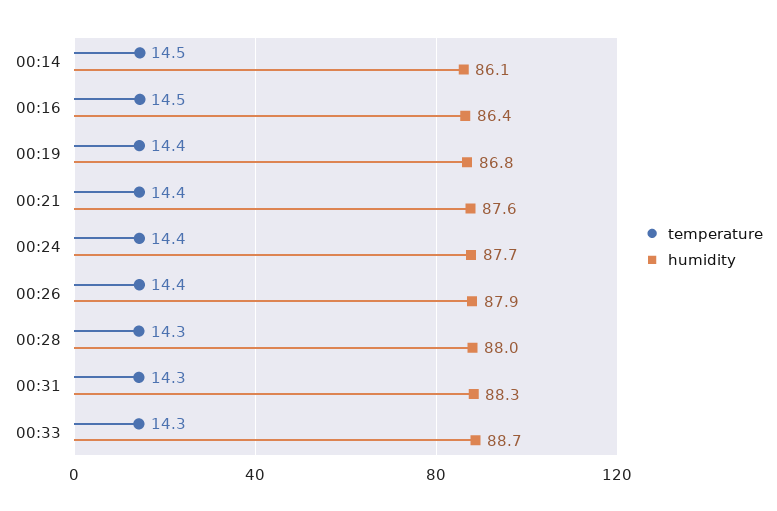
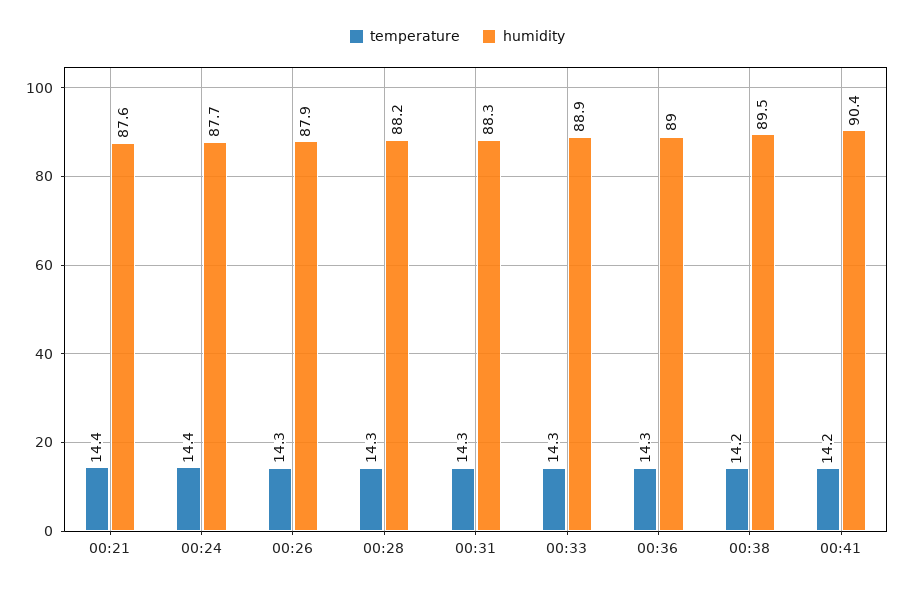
temperature, 00:14: 14.5 -> none
humidity, 00:14: 86.1 -> none
temperature, 00:16: 14.5 -> none
humidity, 00:16: 86.4 -> none
temperature, 00:19: 14.4 -> none
humidity, 00:19: 86.8 -> none
temperature, 00:26: 14.4 -> 14.3
humidity, 00:28: 88 -> 88.2
humidity, 00:33: 88.7 -> 88.9
temperature, 00:36: none -> 14.3
humidity, 00:36: none -> 89
temperature, 00:38: none -> 14.2
humidity, 00:38: none -> 89.5
temperature, 00:41: none -> 14.2
humidity, 00:41: none -> 90.4

